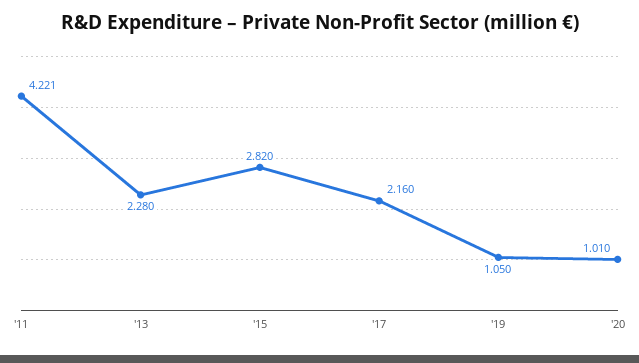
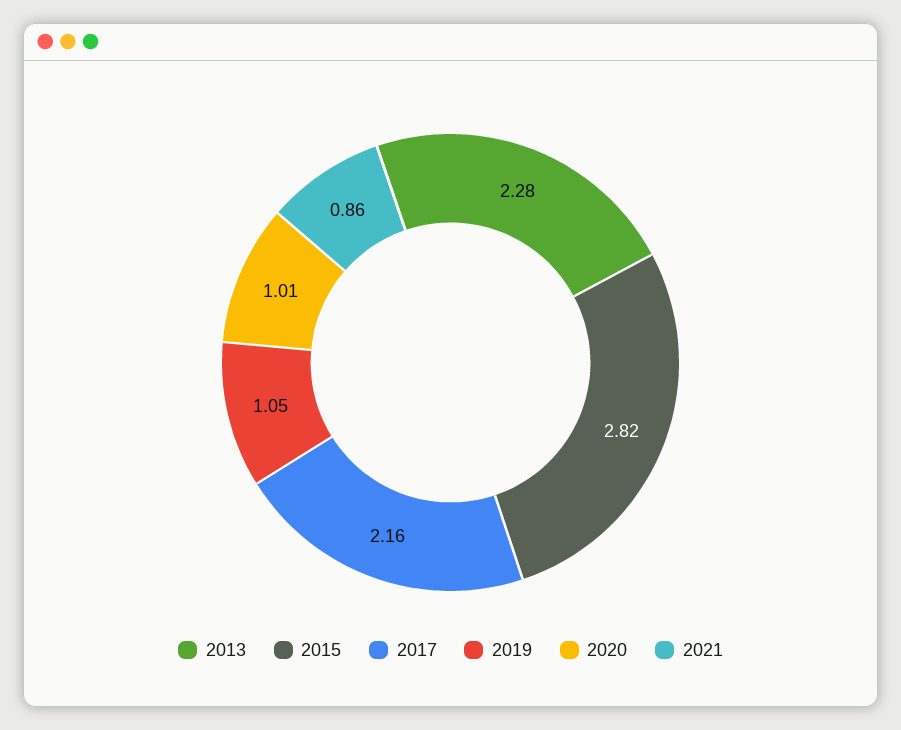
'11: 4.221 -> none
2021: none -> 0.86

